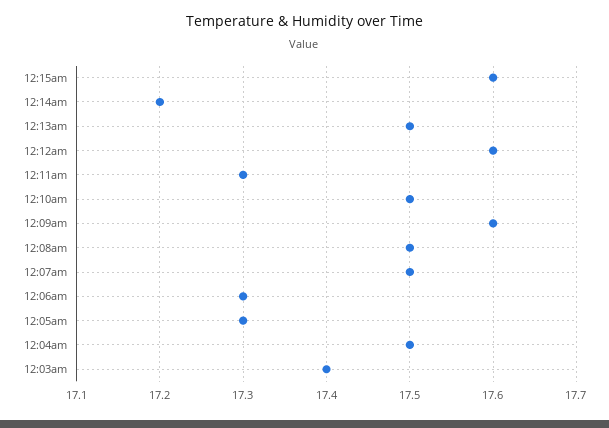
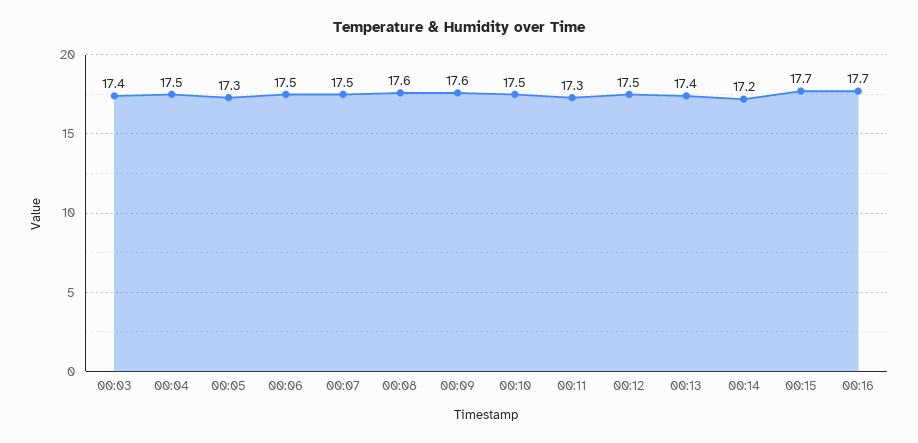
12:15am: 17.6 -> 17.7
12:13am: 17.5 -> 17.4
12:12am: 17.6 -> 17.5
12:08am: 17.5 -> 17.6
12:06am: 17.3 -> 17.5
00:16: none -> 17.7

